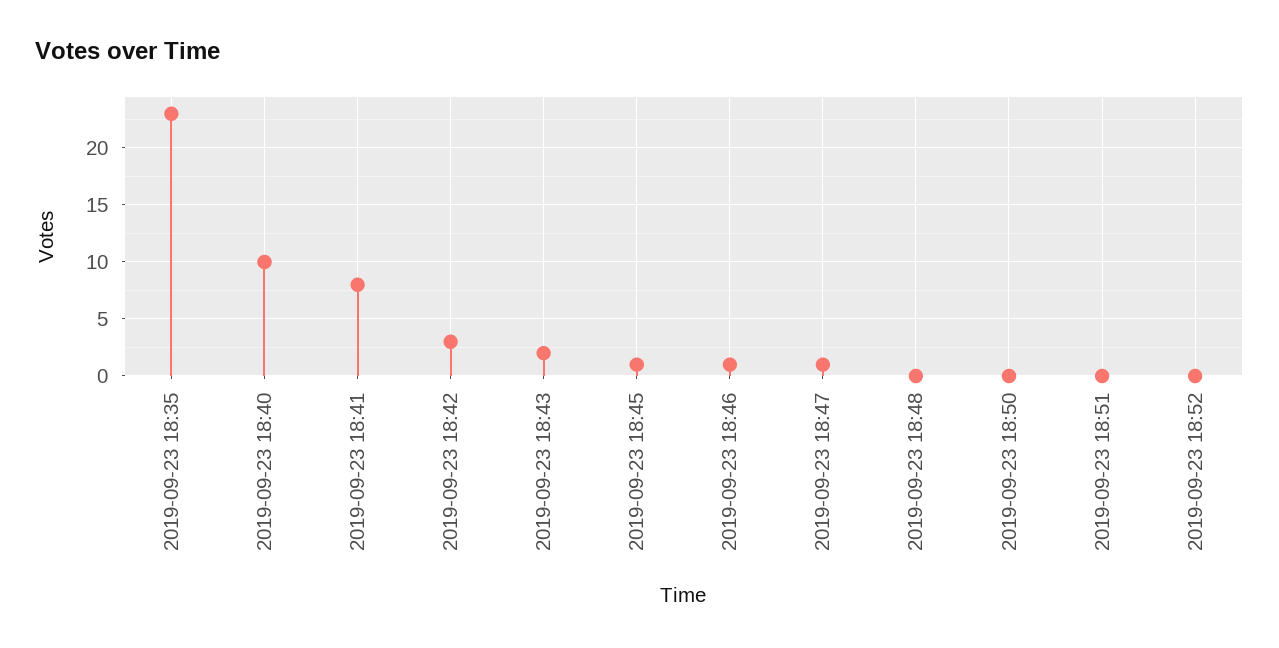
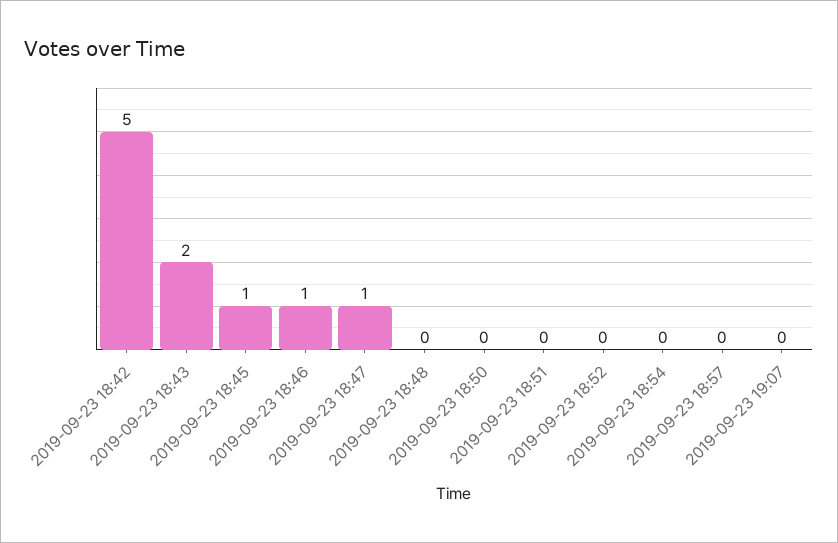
2019-09-23 18:35: 23 -> none
2019-09-23 18:40: 10 -> none
2019-09-23 18:41: 8 -> none
2019-09-23 18:42: 3 -> 5
2019-09-23 18:54: none -> 0
2019-09-23 18:57: none -> 0
2019-09-23 19:07: none -> 0

